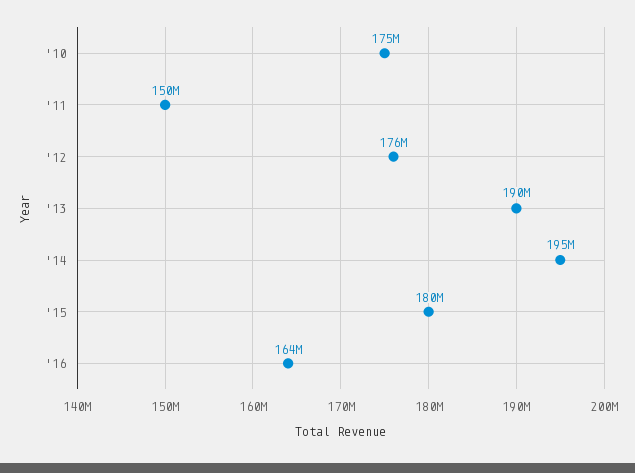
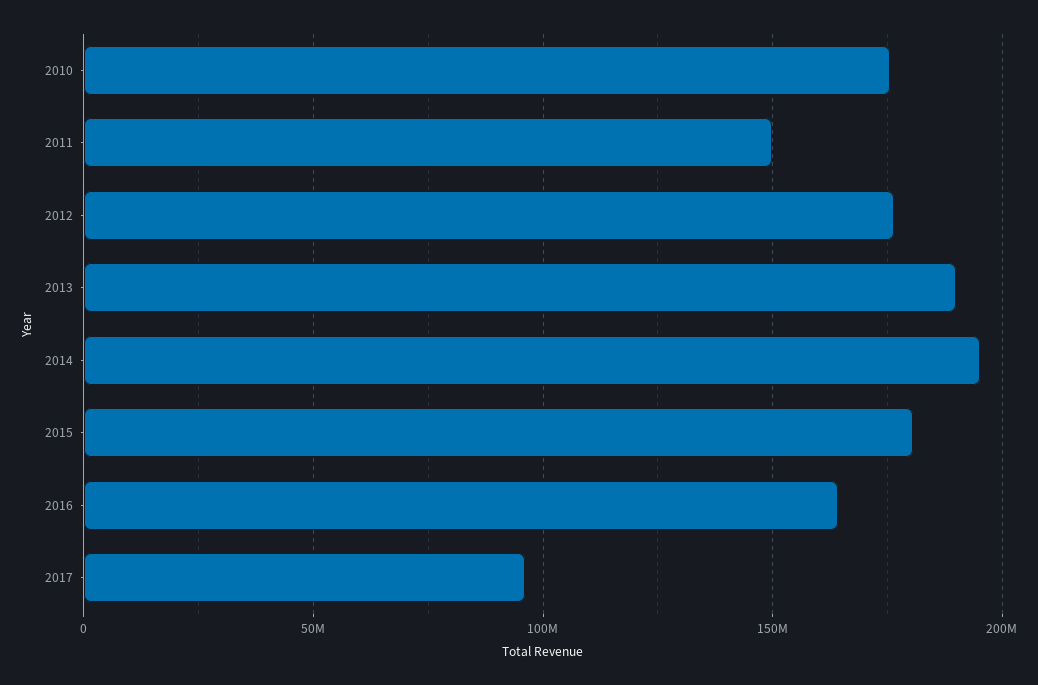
2017: none -> 95000000

